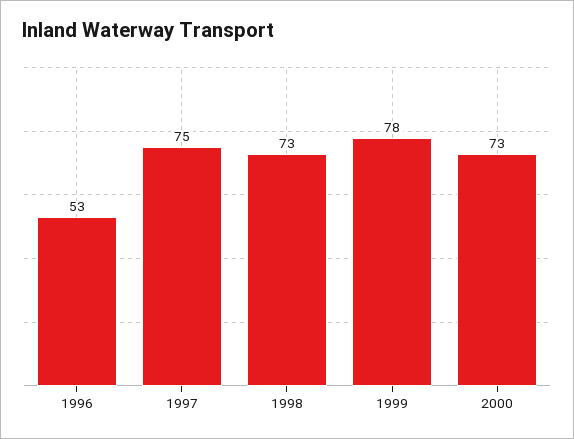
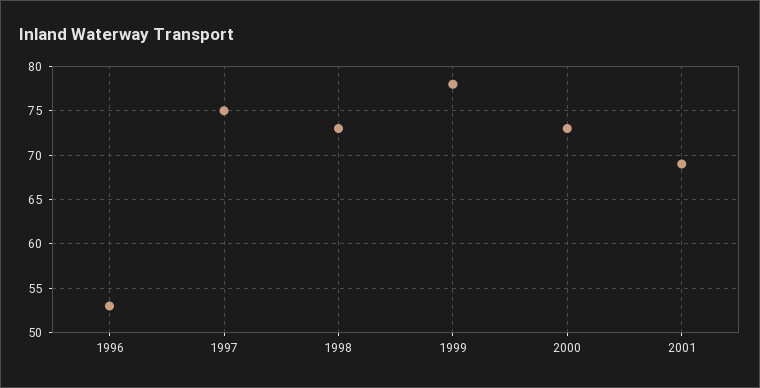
2001: none -> 69

